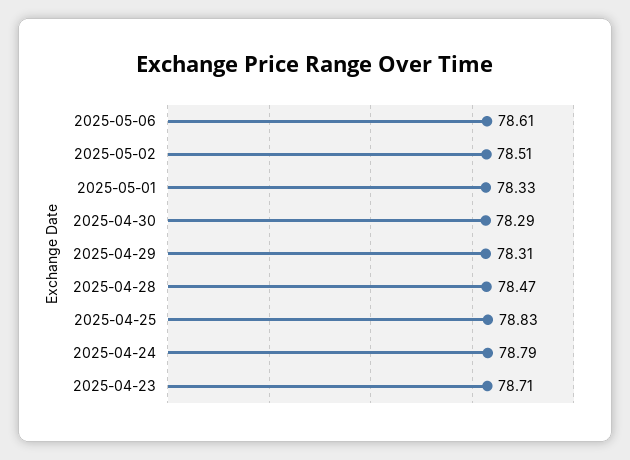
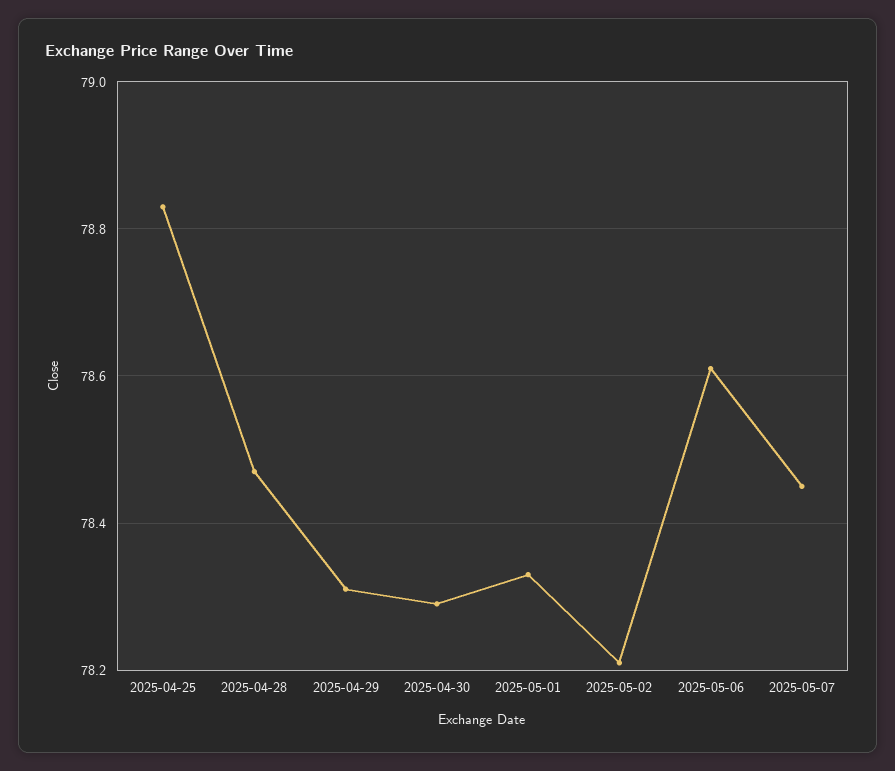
2025-05-02: 78.51 -> 78.2
2025-04-24: 78.79 -> none
2025-04-23: 78.71 -> none
2025-05-07: none -> 78.45

